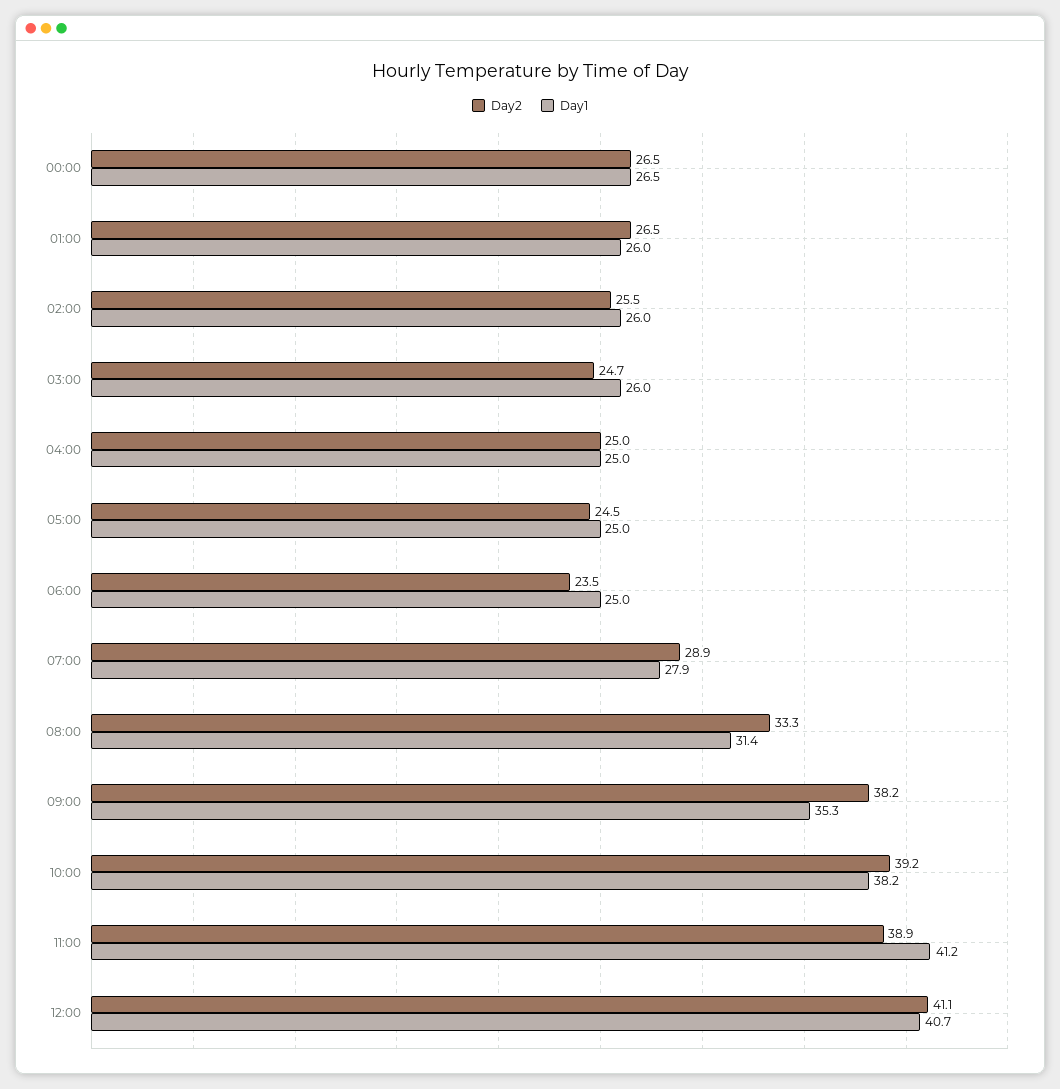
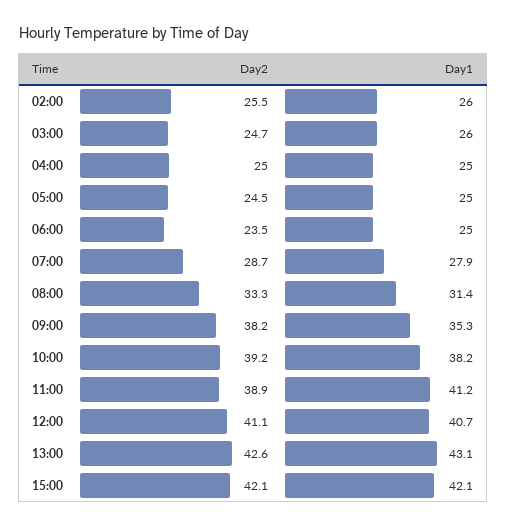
Day2, 00:00: 26.5 -> none
Day1, 00:00: 26.5 -> none
Day2, 01:00: 26.5 -> none
Day1, 01:00: 26 -> none
Day2, 07:00: 28.9 -> 28.7
Day2, 13:00: none -> 42.6
Day1, 13:00: none -> 43.1
Day2, 15:00: none -> 42.1
Day1, 15:00: none -> 42.1

